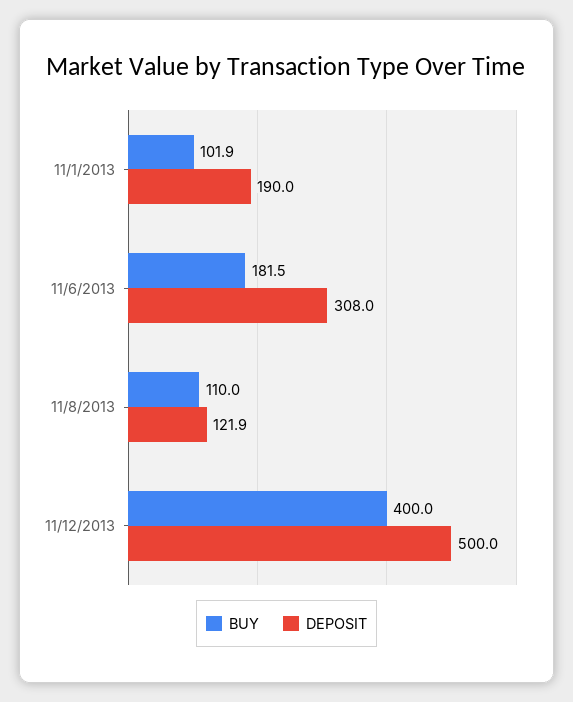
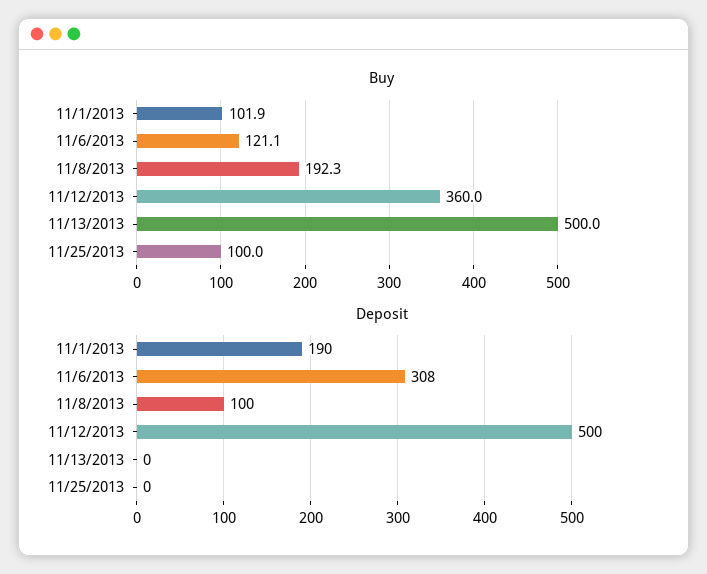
BUY, 11/6/2013: 181.5 -> 121.1
BUY, 11/8/2013: 110 -> 192.3
DEPOSIT, 11/8/2013: 121.9 -> 100
BUY, 11/12/2013: 400 -> 360
BUY, 11/13/2013: none -> 500
BUY, 11/25/2013: none -> 100
DEPOSIT, 11/13/2013: none -> 0
DEPOSIT, 11/25/2013: none -> 0

